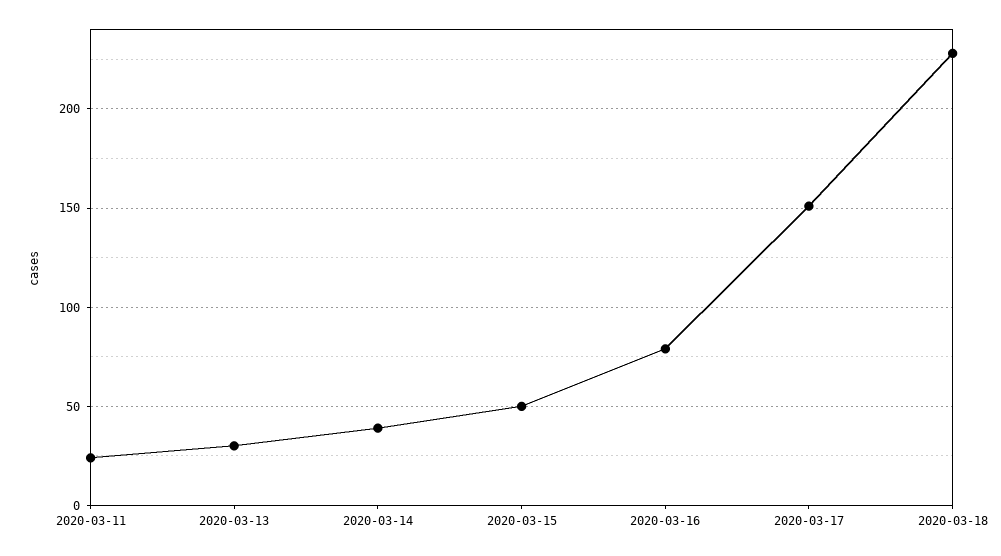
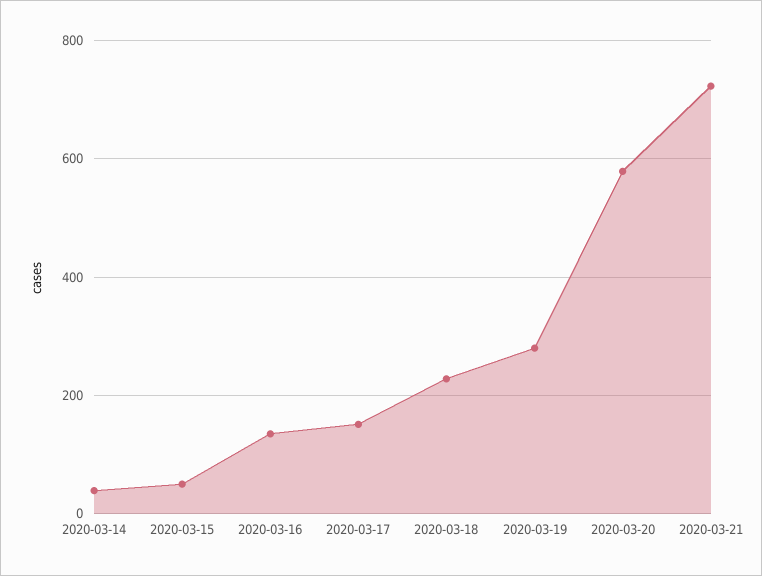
2020-03-11: 25 -> none
2020-03-13: 30 -> none
2020-03-16: 80 -> 140
2020-03-19: none -> 280
2020-03-20: none -> 580
2020-03-21: none -> 720

